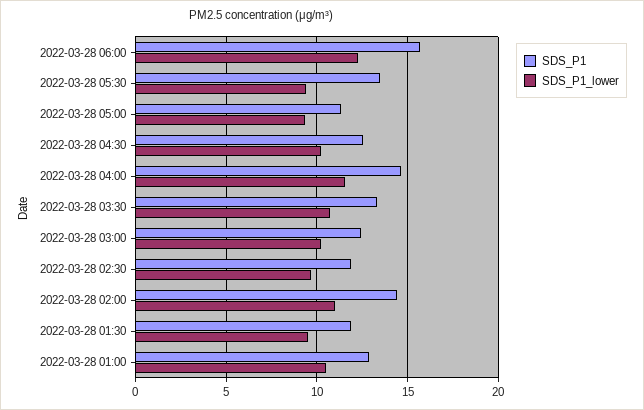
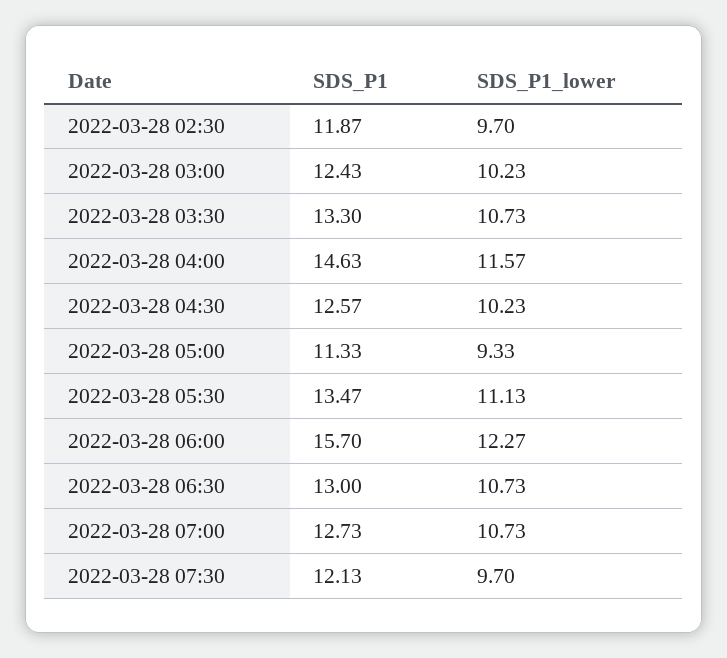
SDS_P1_lower, 2022-03-28 05:30: 9.5 -> 11.13
SDS_P1, 2022-03-28 02:00: 14.5 -> none
SDS_P1_lower, 2022-03-28 02:00: 11 -> none
SDS_P1, 2022-03-28 01:30: 12 -> none
SDS_P1_lower, 2022-03-28 01:30: 9.5 -> none
SDS_P1, 2022-03-28 01:00: 13 -> none
SDS_P1_lower, 2022-03-28 01:00: 10.5 -> none
SDS_P1, 2022-03-28 06:30: none -> 13
SDS_P1_lower, 2022-03-28 06:30: none -> 10.73
SDS_P1, 2022-03-28 07:00: none -> 12.73
SDS_P1_lower, 2022-03-28 07:00: none -> 10.73
SDS_P1, 2022-03-28 07:30: none -> 12.13
SDS_P1_lower, 2022-03-28 07:30: none -> 9.7

